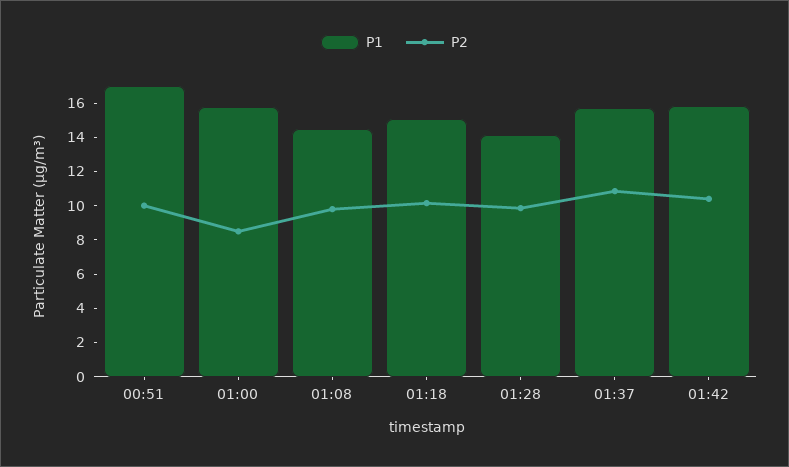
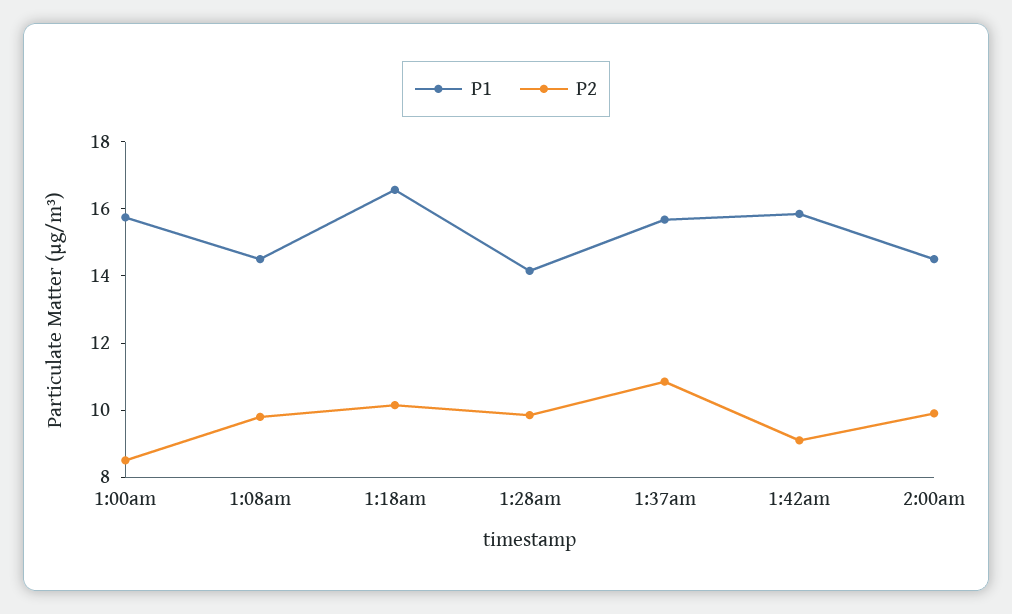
P1, 00:51: 17 -> none
P2, 00:51: 10 -> none
P1, 01:18: 15 -> 16.5
P2, 01:42: 10.5 -> 9
P1, 2:00am: none -> 14.5
P2, 2:00am: none -> 10

